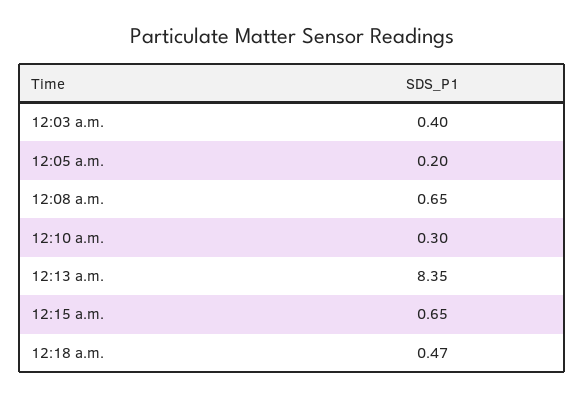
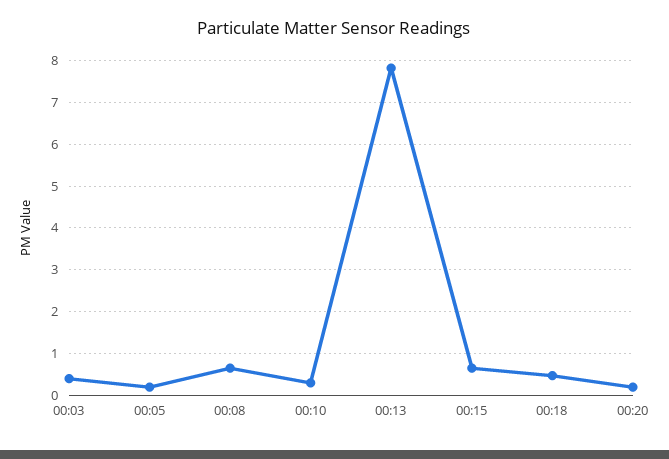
12:13 a.m.: 8.35 -> 7.8
00:20: none -> 0.2

